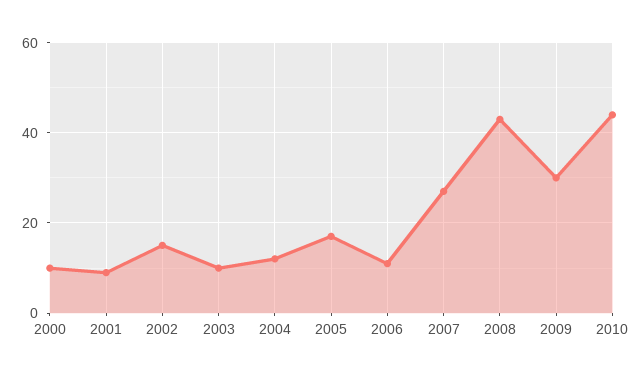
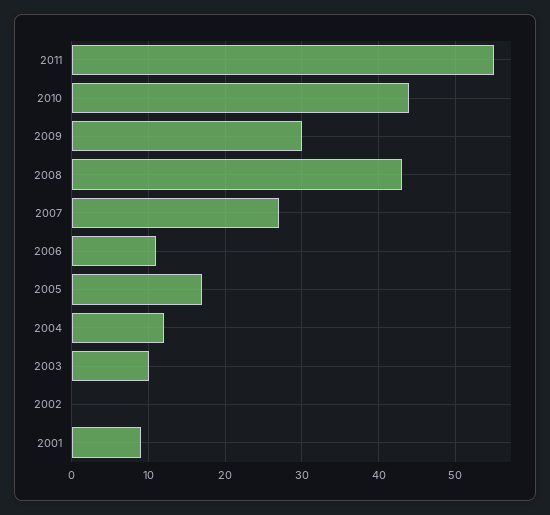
2000: 10 -> none
2002: 15 -> 0
2011: none -> 55

